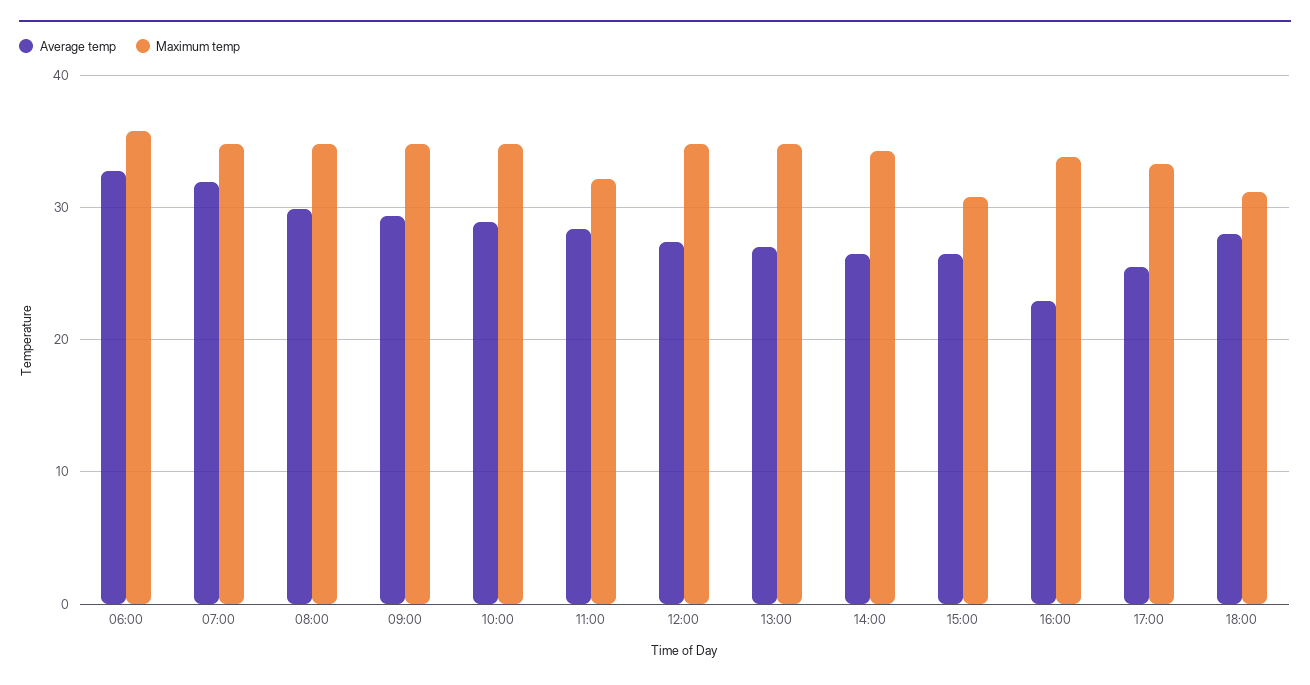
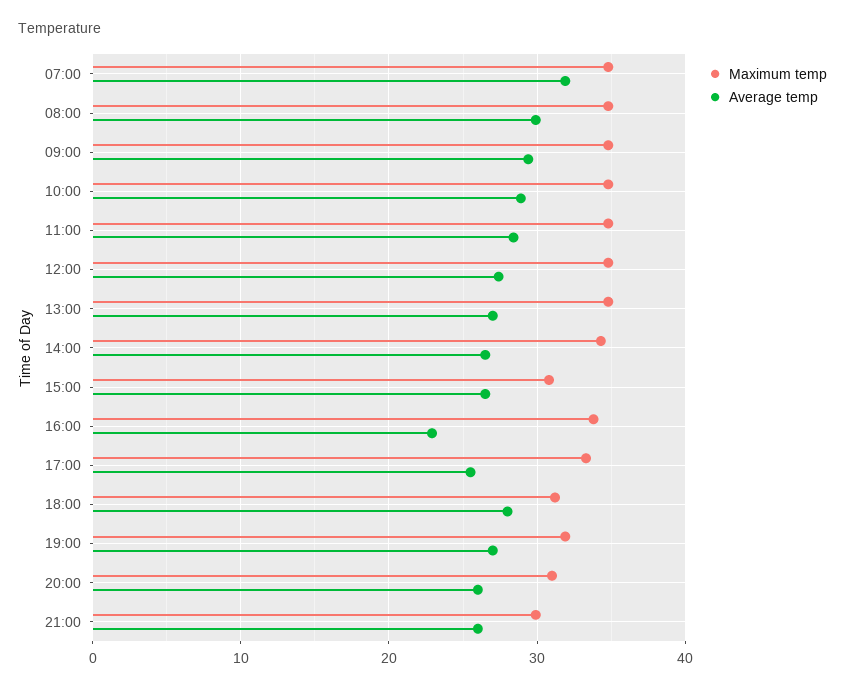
Average temp, 06:00: 33 -> none
Maximum temp, 06:00: 36 -> none
Maximum temp, 11:00: 32 -> 35
Maximum temp, 19:00: none -> 32
Average temp, 19:00: none -> 27
Maximum temp, 20:00: none -> 31
Average temp, 20:00: none -> 26
Maximum temp, 21:00: none -> 30
Average temp, 21:00: none -> 26

